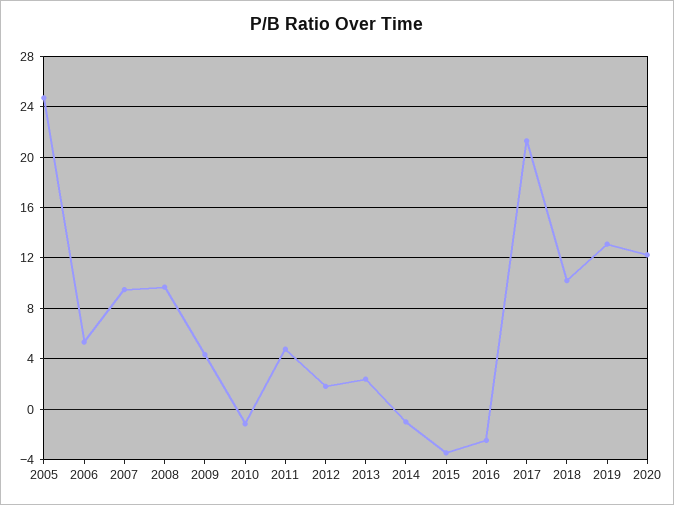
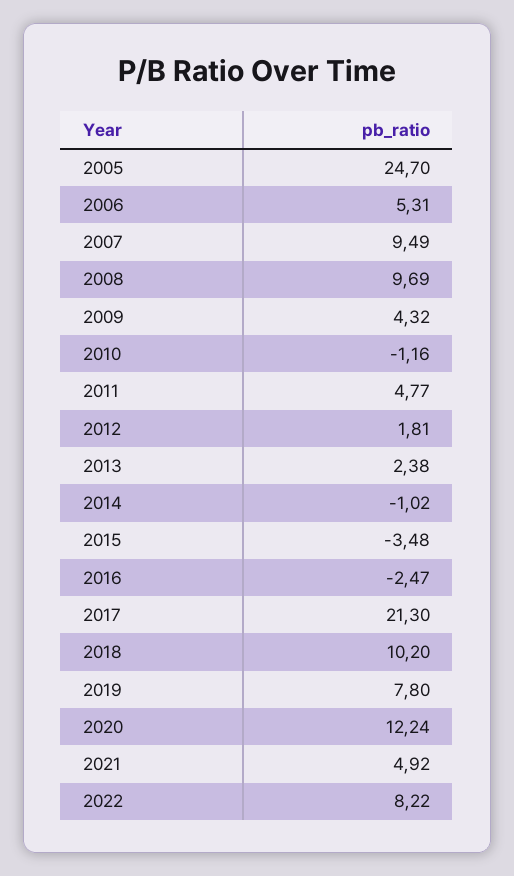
2019: 13 -> 7.8
2021: none -> 4.92
2022: none -> 8.22

